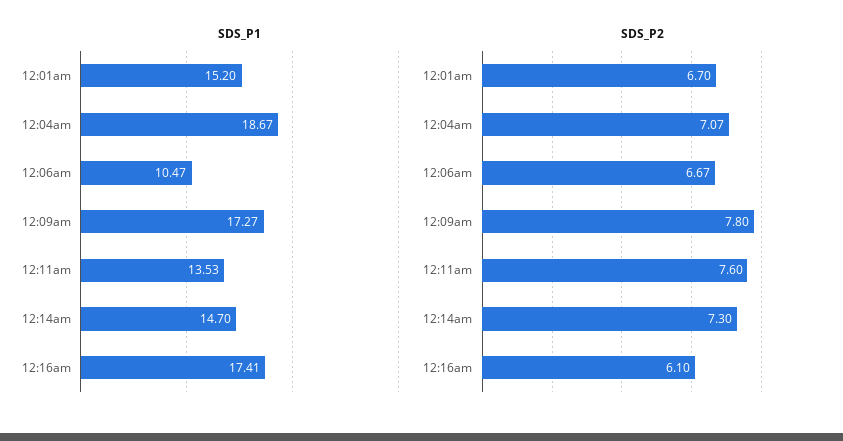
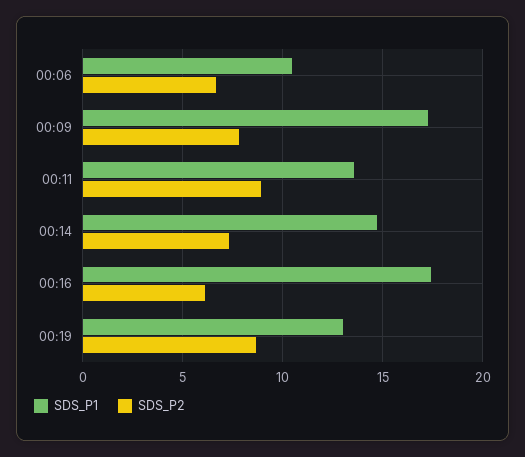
SDS_P1, 12:01am: 15.2 -> none
SDS_P1, 12:04am: 18.67 -> none
SDS_P2, 12:01am: 6.7 -> none
SDS_P2, 12:04am: 7.07 -> none
SDS_P2, 12:11am: 7.6 -> 9
SDS_P1, 00:19: none -> 13
SDS_P2, 00:19: none -> 8.5

